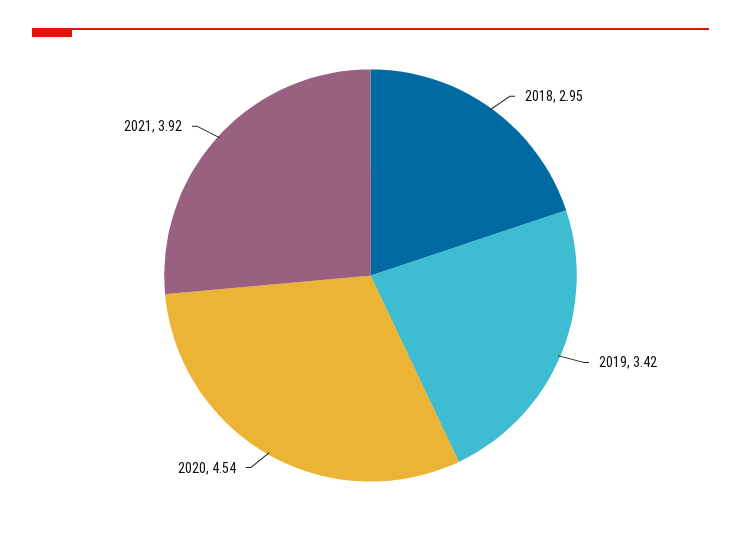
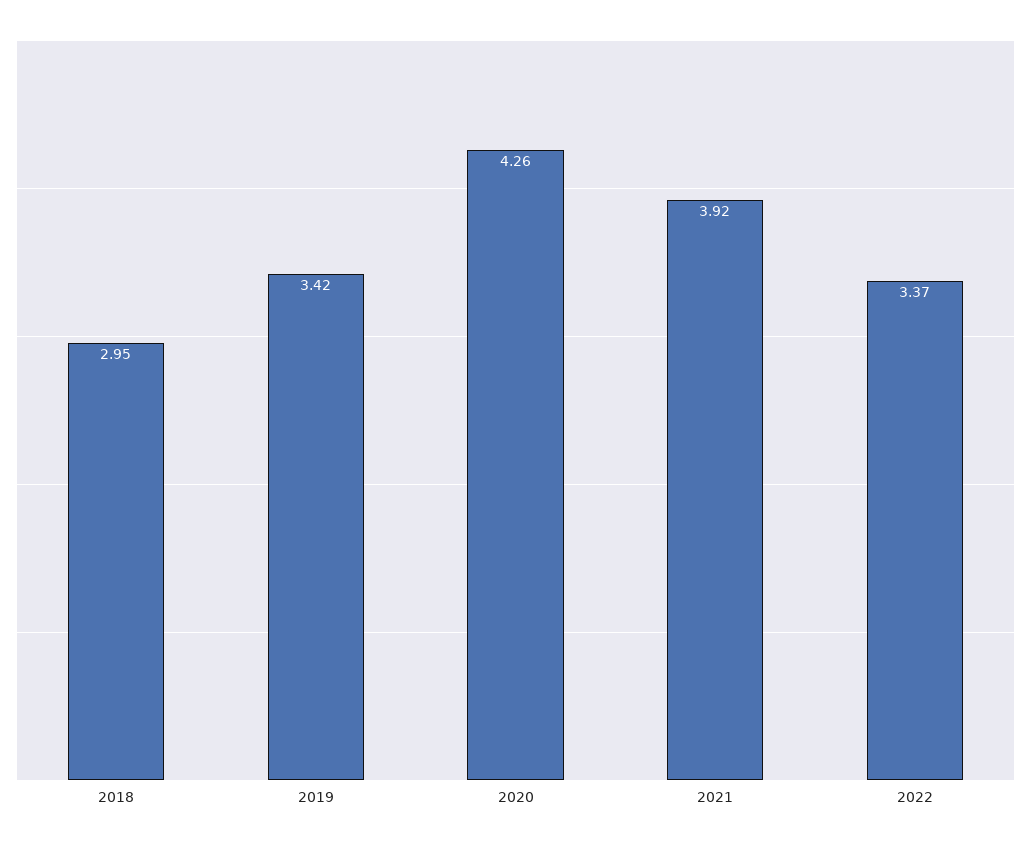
2020: 4.54 -> 4.26
2022: none -> 3.37

